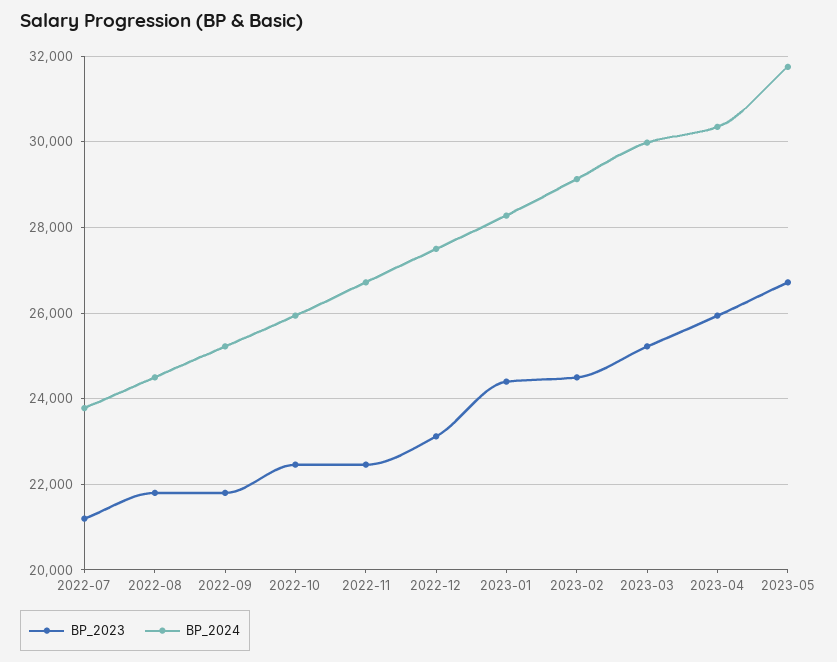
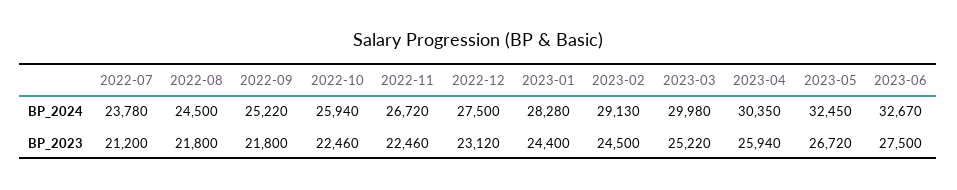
BP_2024, 2023-05: 31800 -> 32450
BP_2024, 2023-06: none -> 32670
BP_2023, 2023-06: none -> 27500

